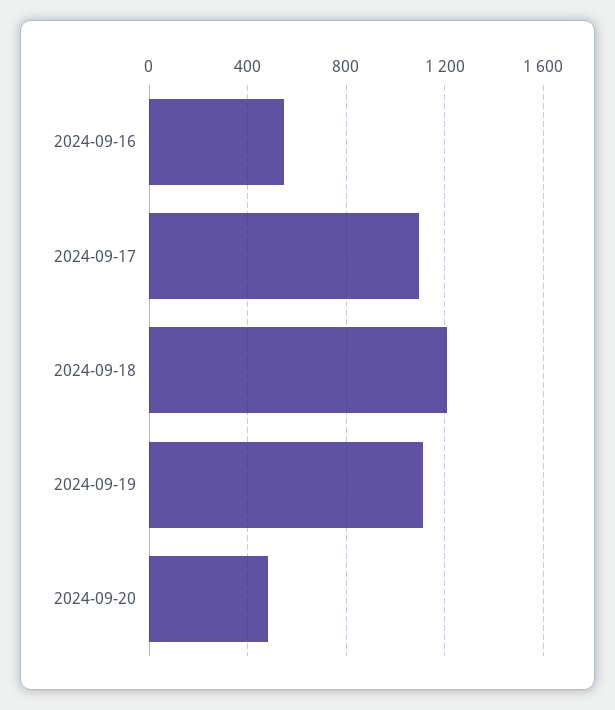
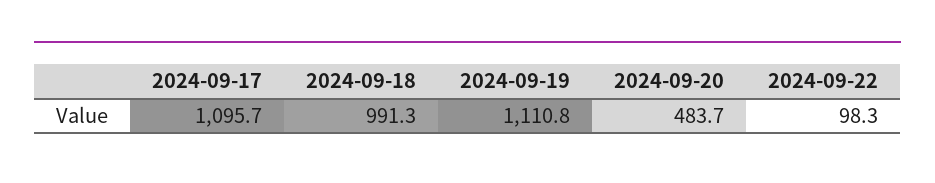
2024-09-16: 550 -> none
2024-09-18: 1200 -> 991.3
2024-09-22: none -> 98.3

